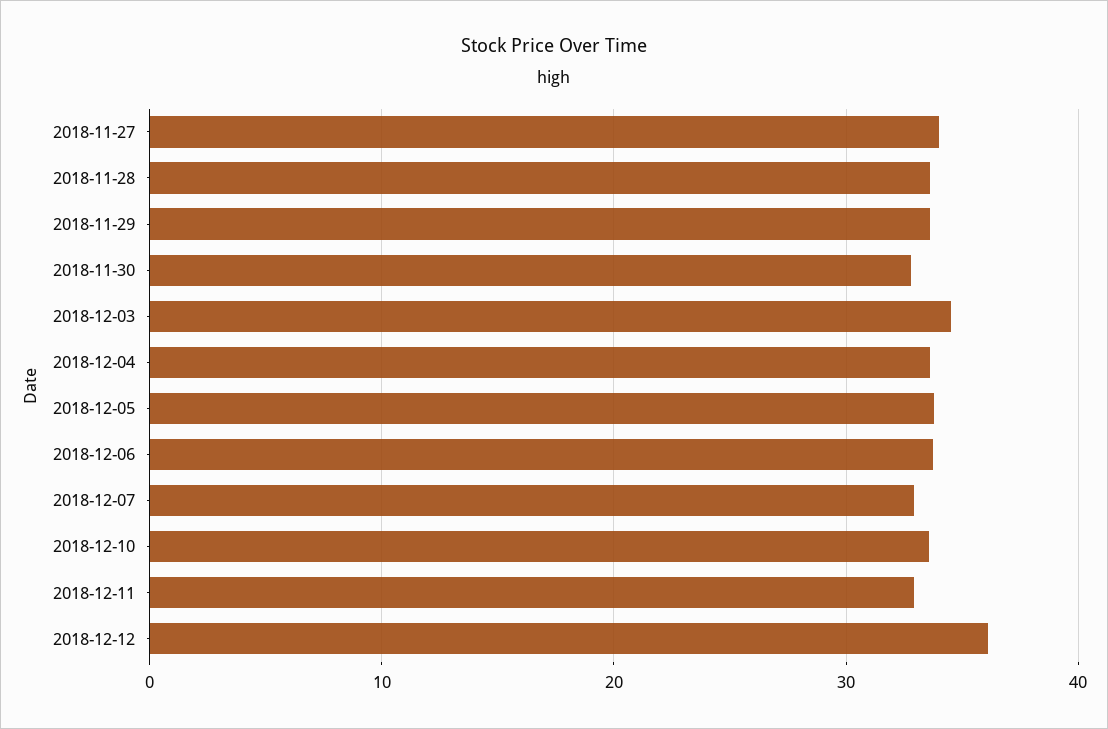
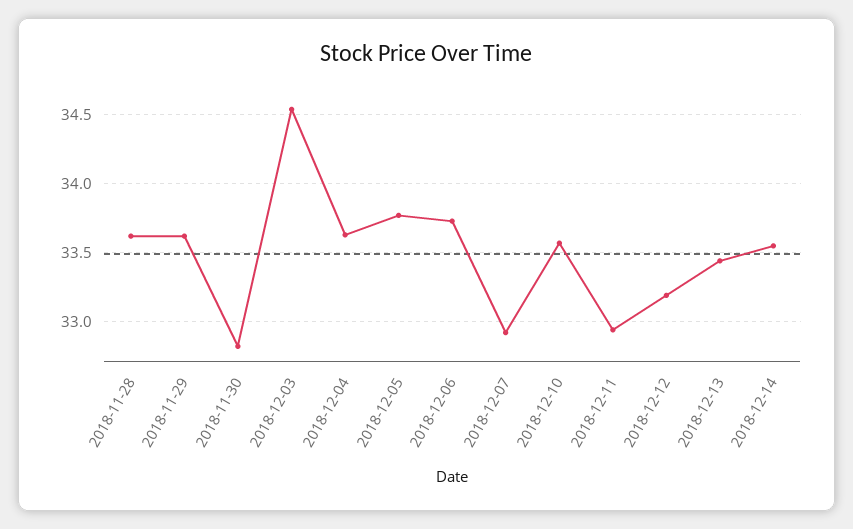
2018-11-27: 34 -> none
2018-12-12: 36 -> 33.2
2018-12-13: none -> 33.45
2018-12-14: none -> 33.55

